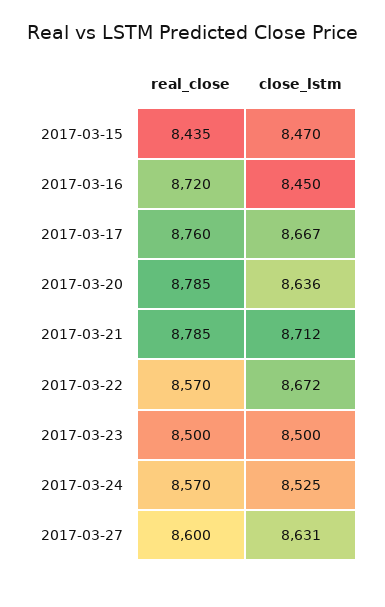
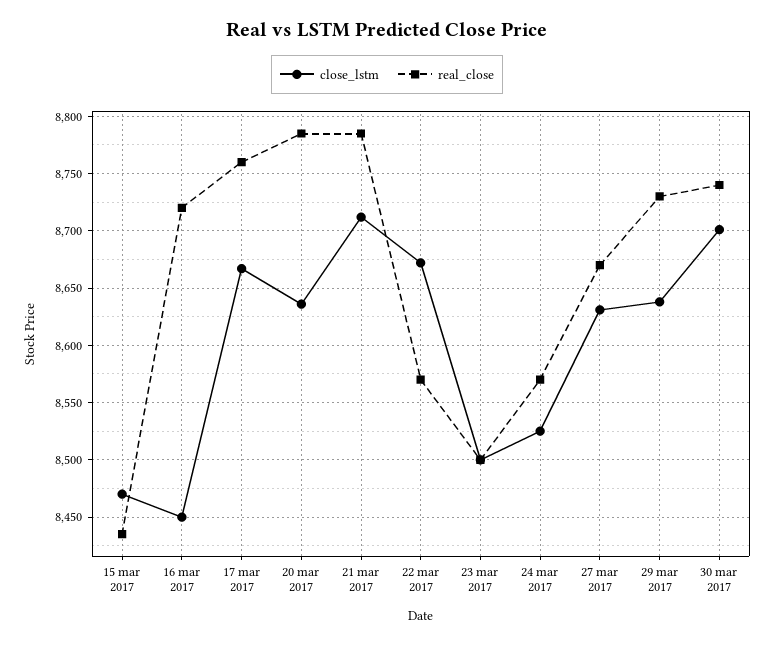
real_close, 2017-03-27: 8600 -> 8670
close_lstm, 29 mar 2017: none -> 8640
real_close, 29 mar 2017: none -> 8730
close_lstm, 30 mar 2017: none -> 8700
real_close, 30 mar 2017: none -> 8740

